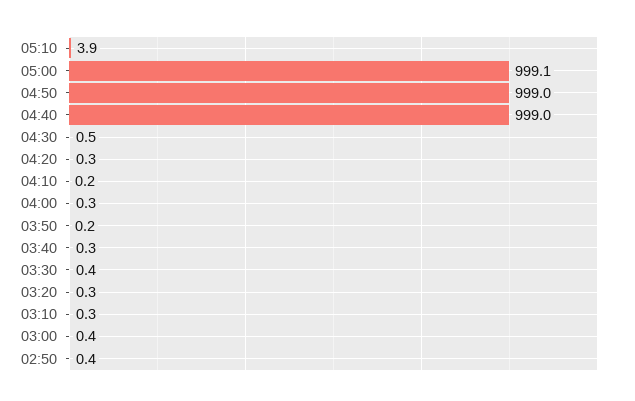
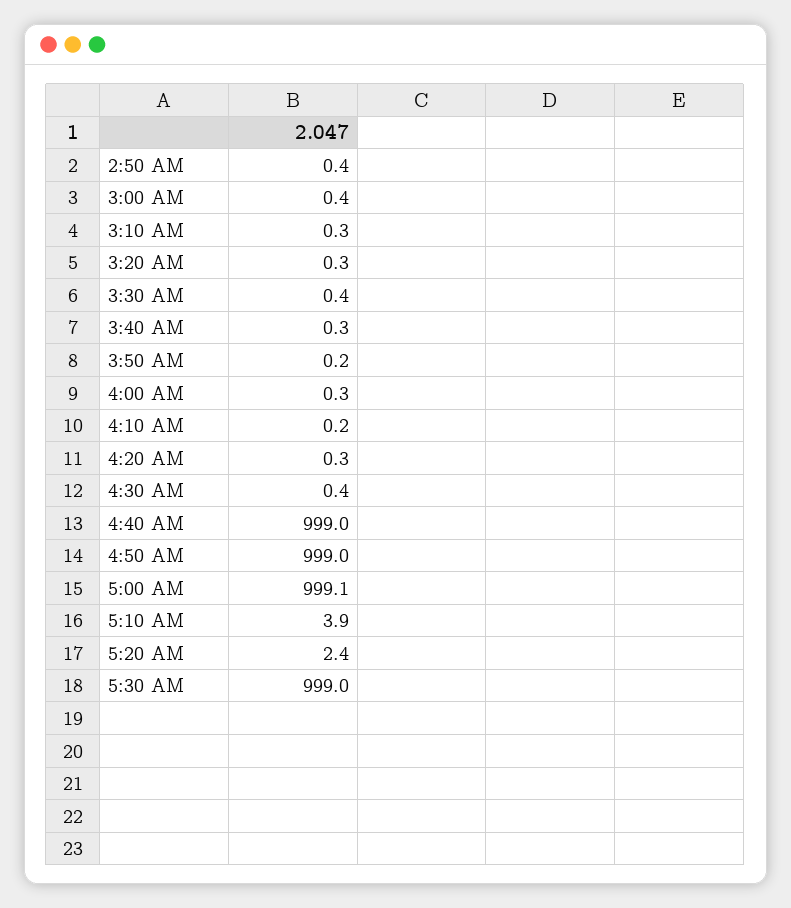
04:30: 0.5 -> 0.4
5:20 AM: none -> 2.4
5:30 AM: none -> 999

